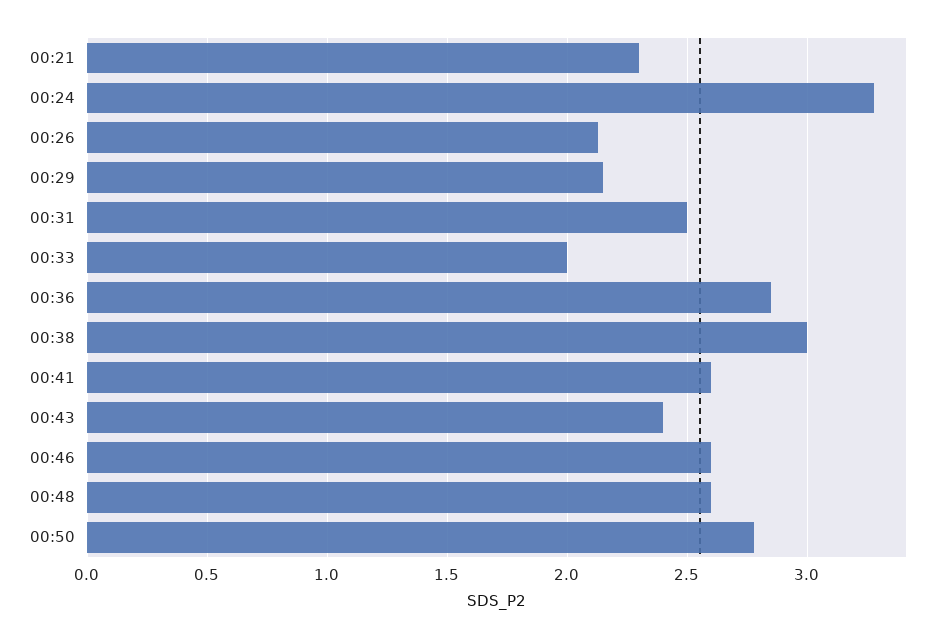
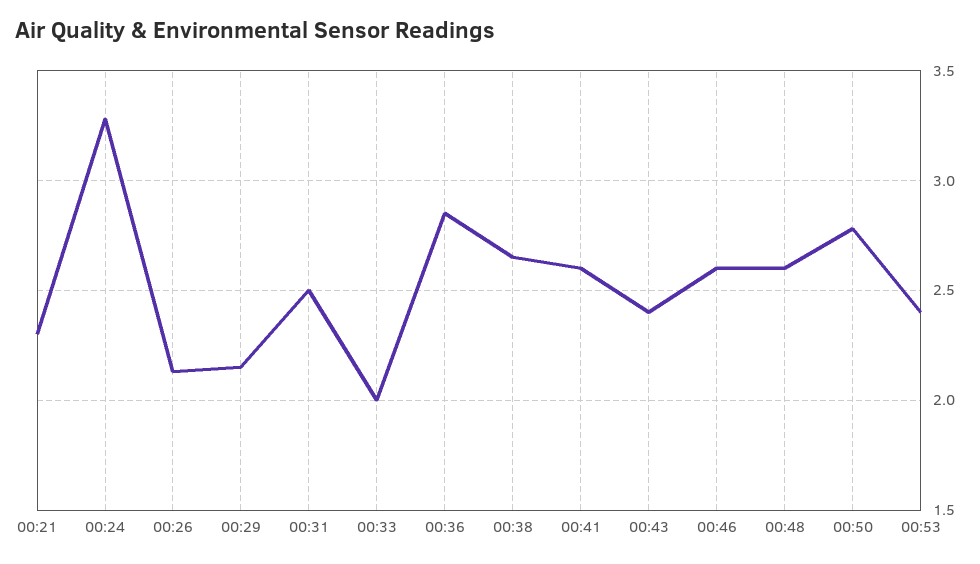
00:38: 3 -> 2.65
00:53: none -> 2.4

